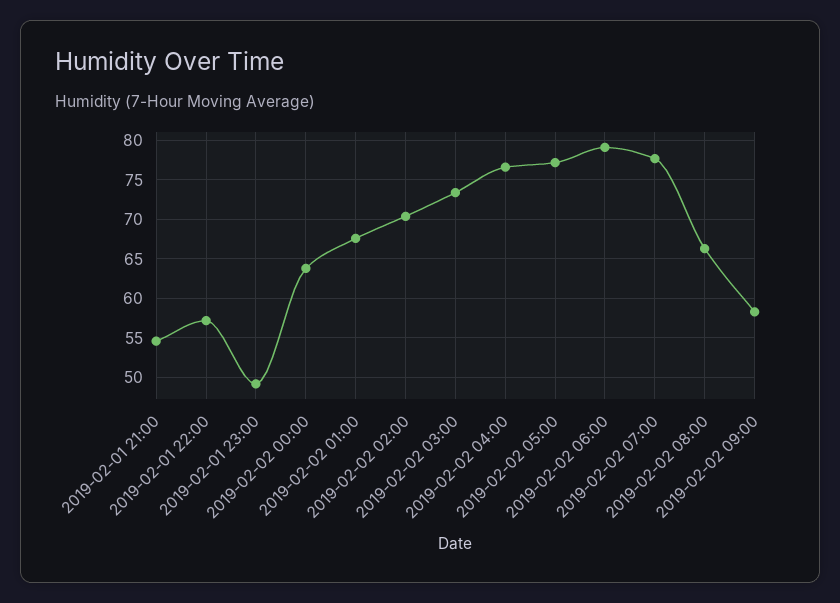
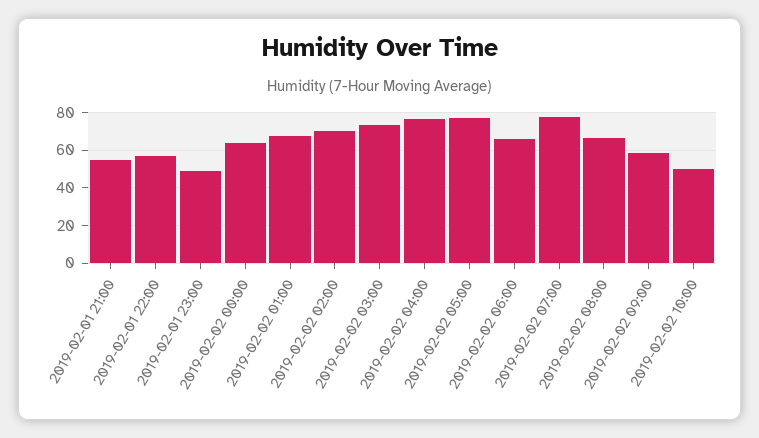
2019-02-02 06:00: 79 -> 65
2019-02-02 10:00: none -> 50

